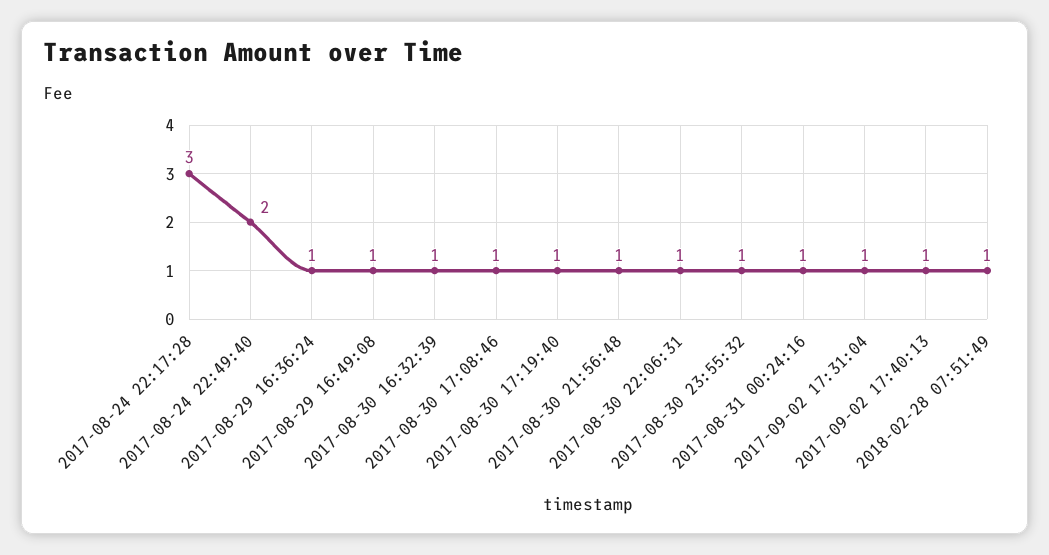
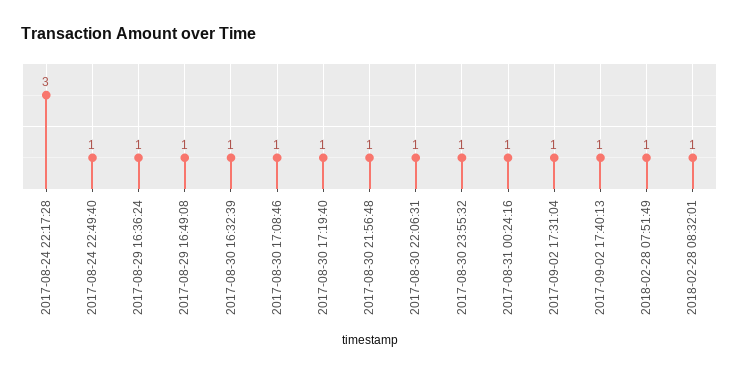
2017-08-24 22:49:40: 2 -> 1
2018-02-28 08:32:01: none -> 1

